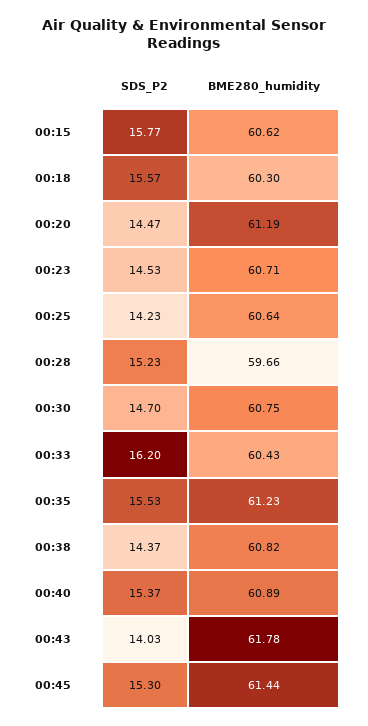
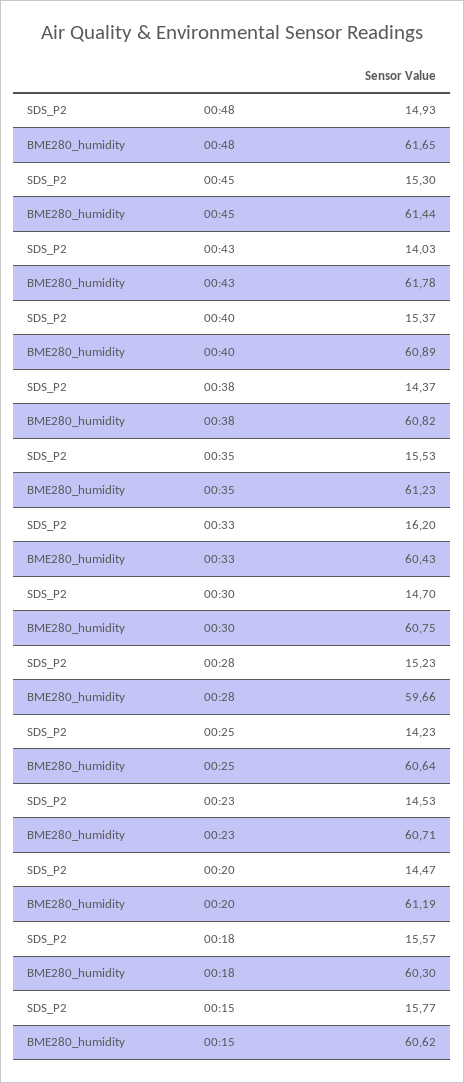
SDS_P2, 00:48: none -> 14.93
BME280_humidity, 00:48: none -> 61.65

